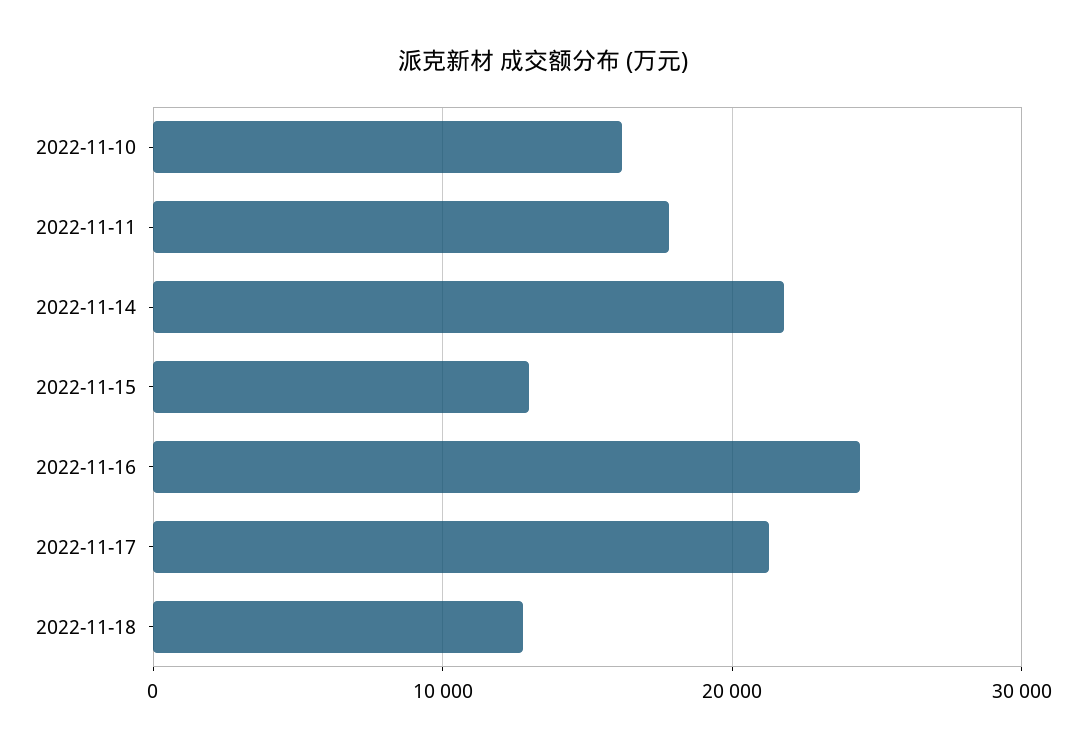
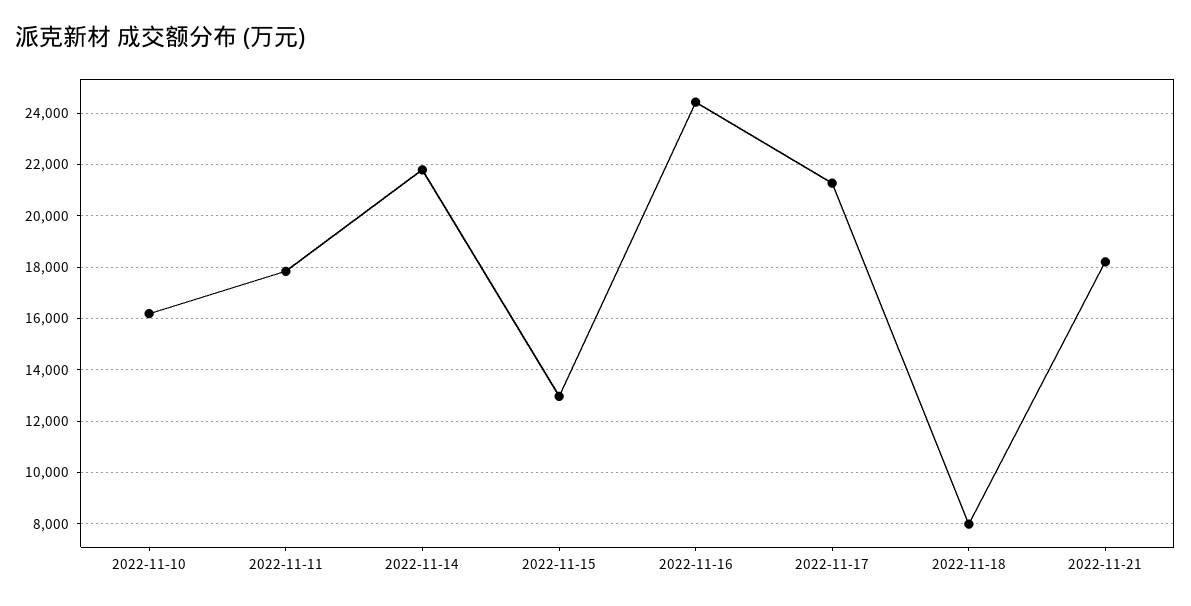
2022-11-18: 13000 -> 8000
2022-11-21: none -> 18250

